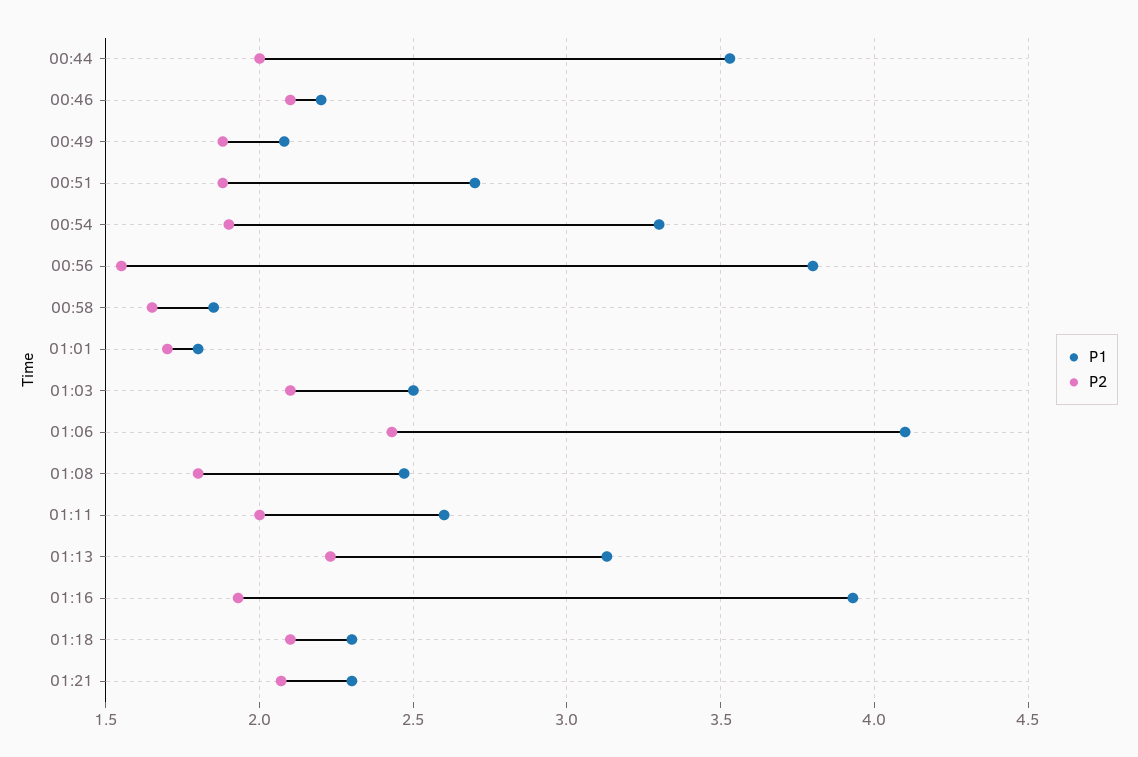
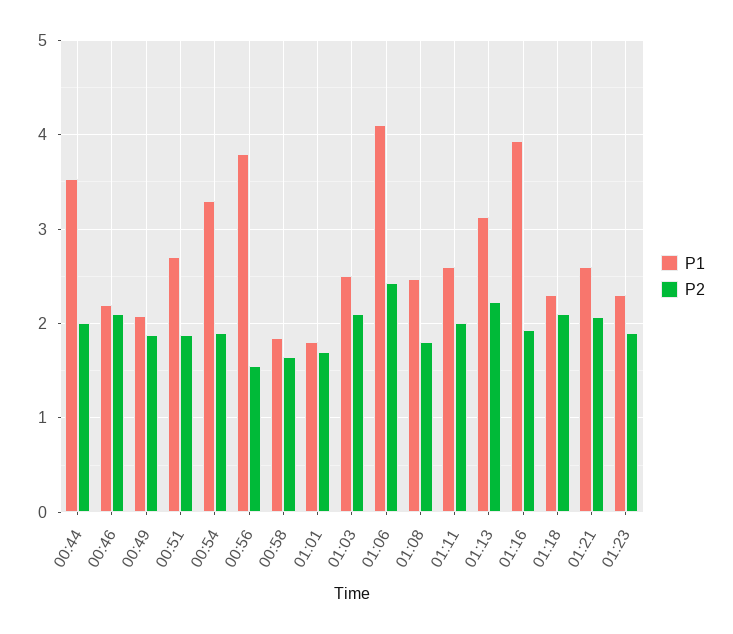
P1, 01:21: 2.3 -> 2.6
P1, 01:23: none -> 2.3
P2, 01:23: none -> 1.9

